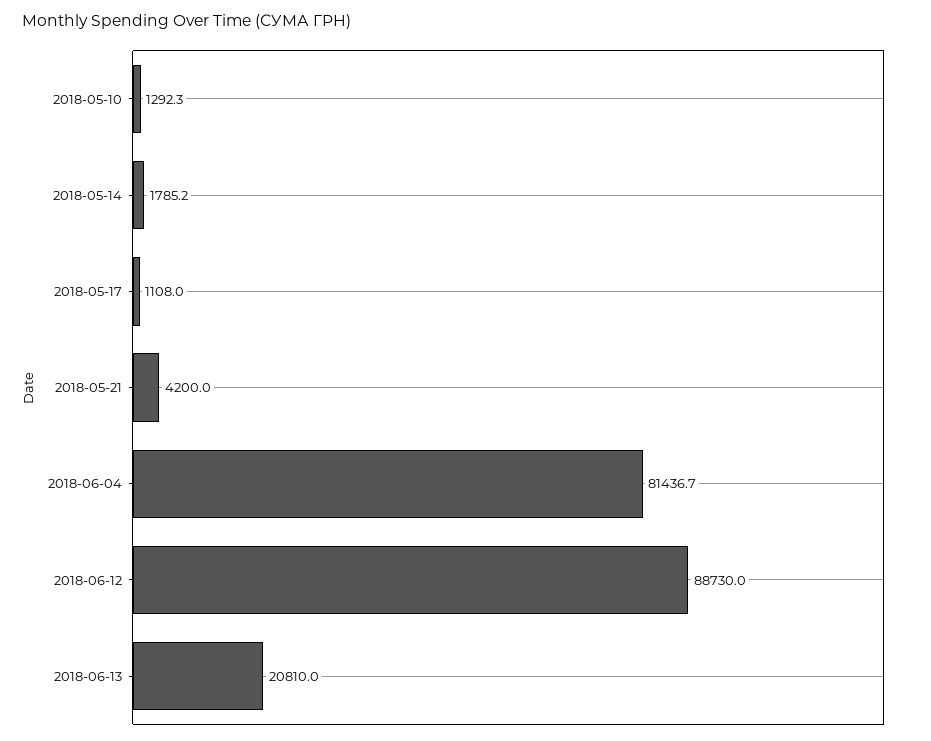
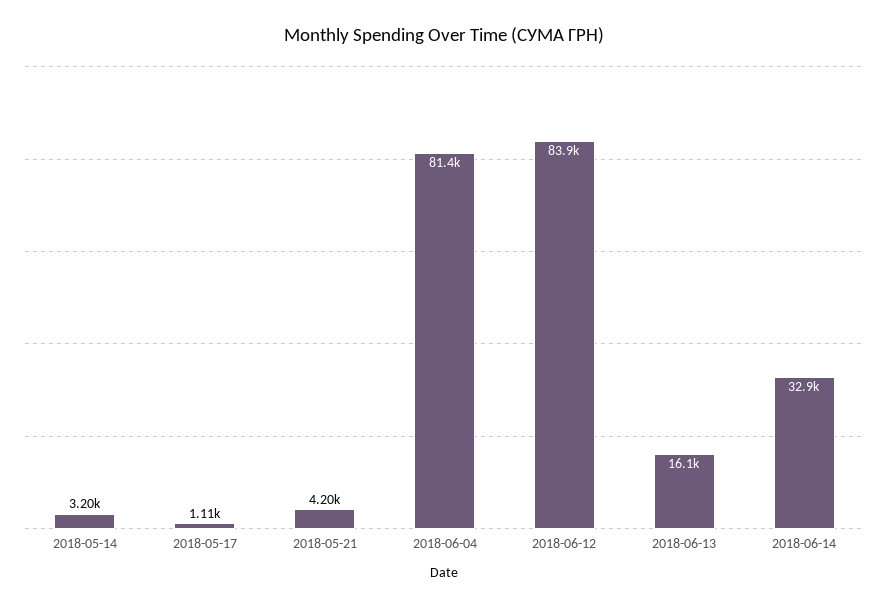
2018-05-10: 1292.3 -> none
2018-05-14: 1785.2 -> 3200
2018-06-12: 88730 -> 83900
2018-06-13: 20810 -> 16100
2018-06-14: none -> 32900

